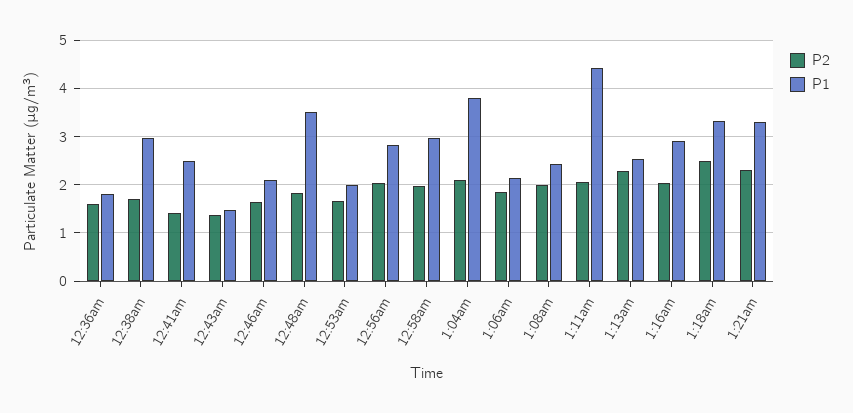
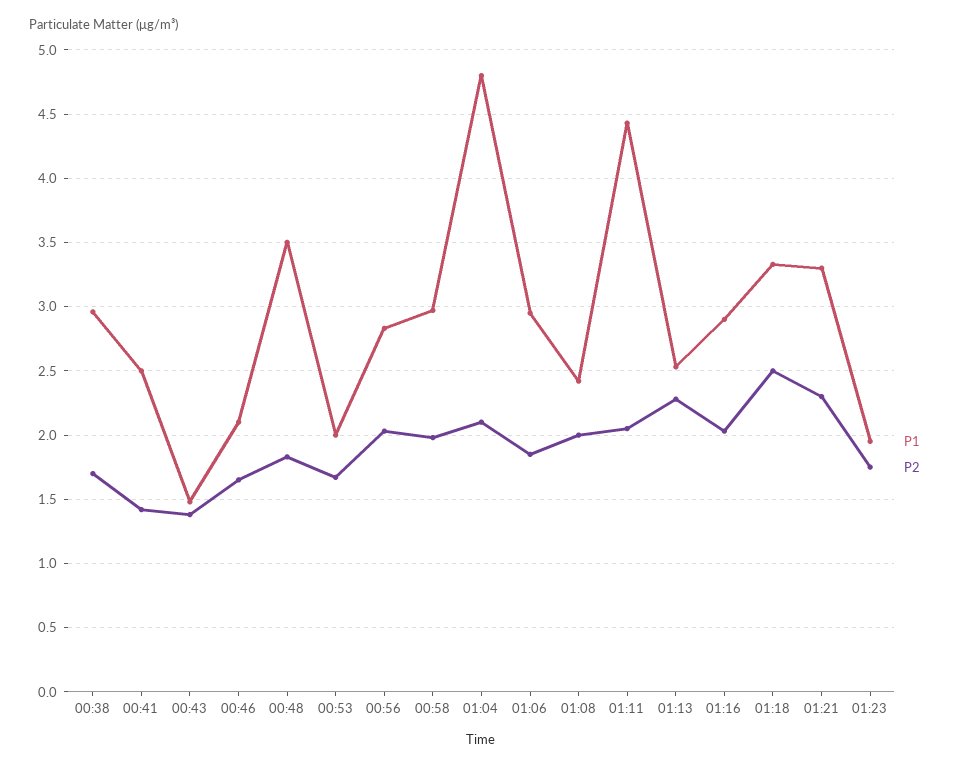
P2, 12:36am: 1.6 -> none
P1, 12:36am: 1.8 -> none
P1, 1:04am: 3.8 -> 4.8
P1, 1:06am: 2.2 -> 2.95
P1, 01:23: none -> 1.95
P2, 01:23: none -> 1.75

